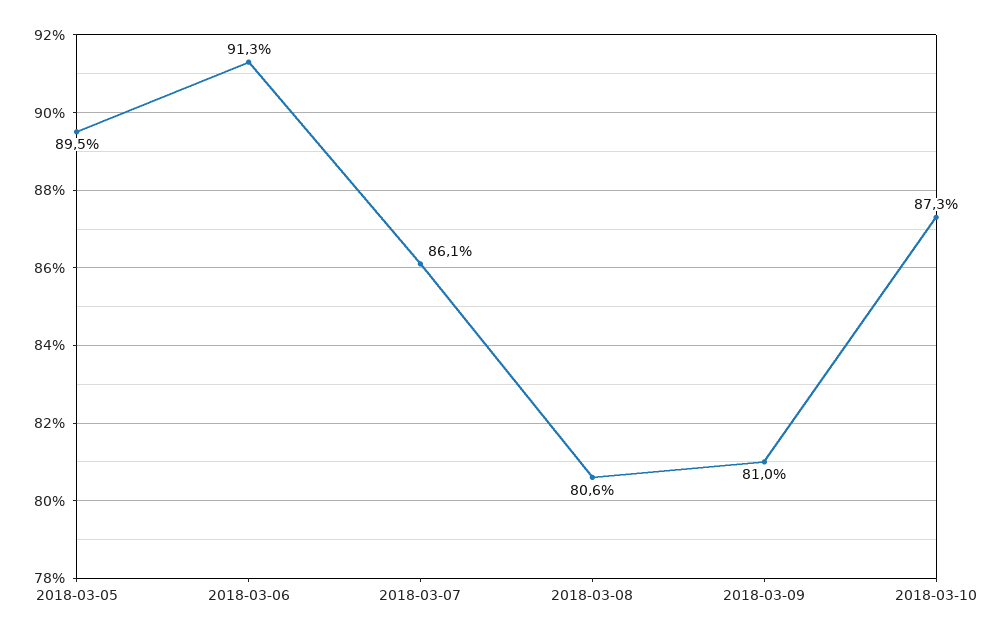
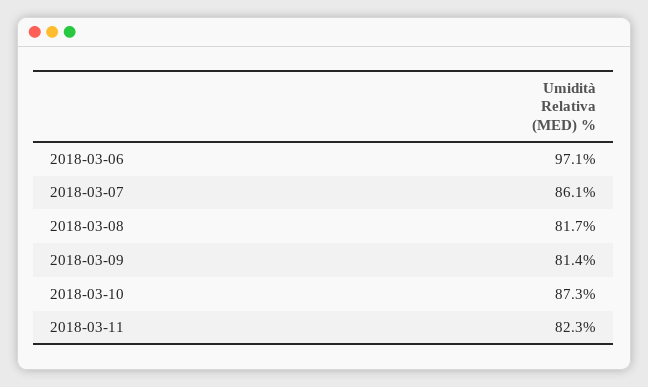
2018-03-05: 89.5 -> none
2018-03-06: 91.3 -> 97.1
2018-03-08: 80.6 -> 81.7
2018-03-09: 81 -> 81.4
2018-03-11: none -> 82.3

